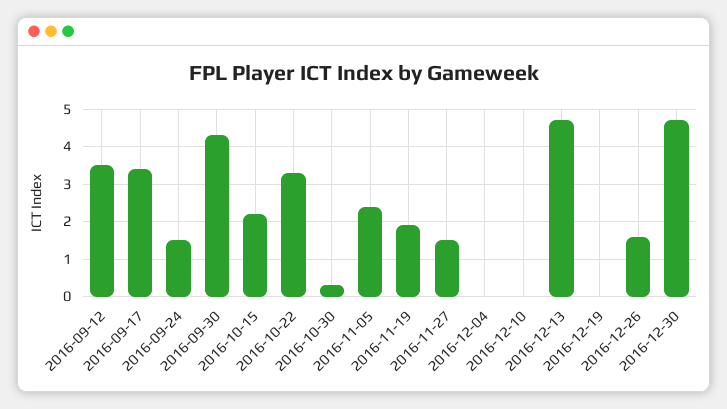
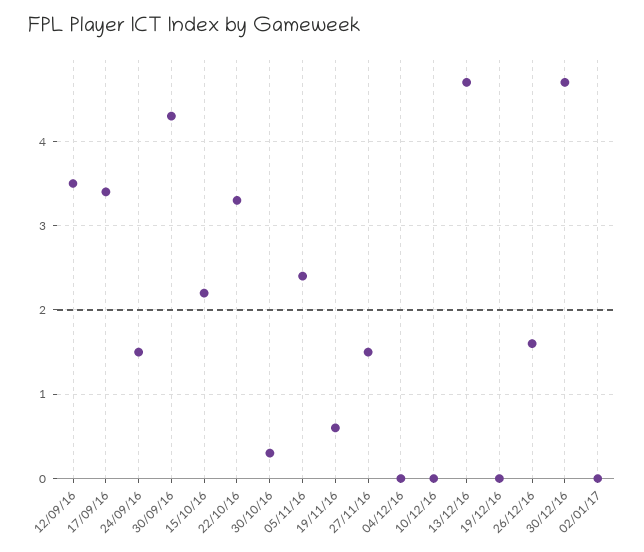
2016-11-19: 2 -> 0.6
02/01/17: none -> 0

